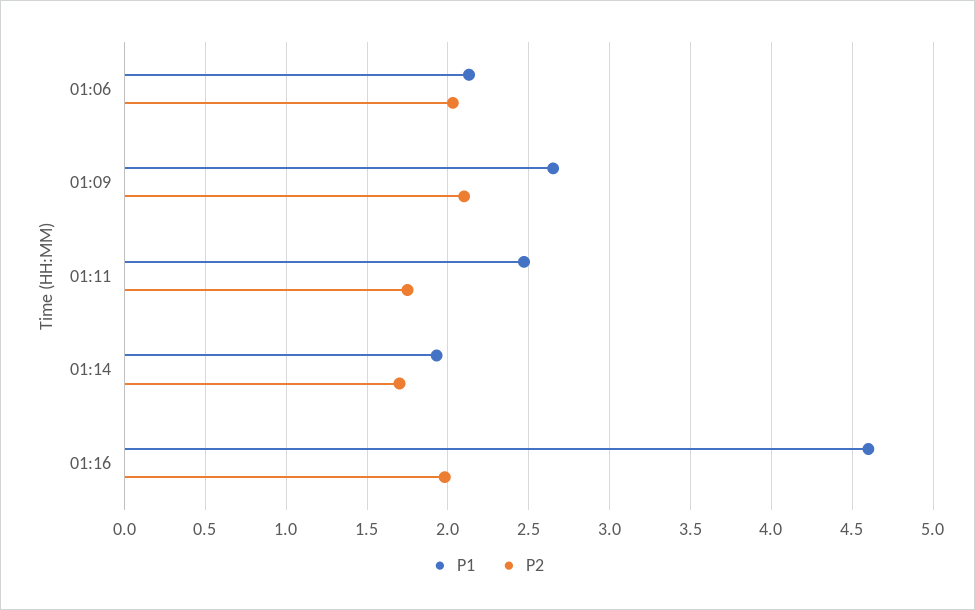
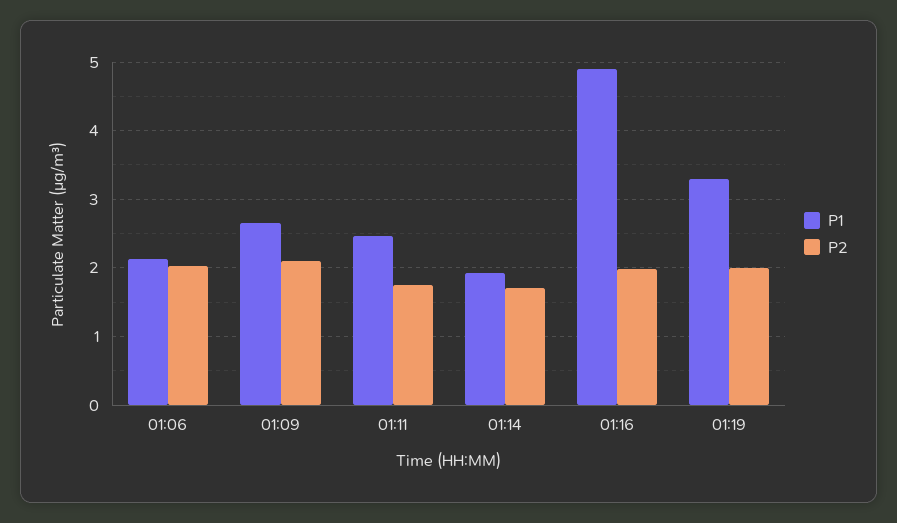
P1, 01:16: 4.6 -> 4.9
P1, 01:19: none -> 3.3
P2, 01:19: none -> 2

